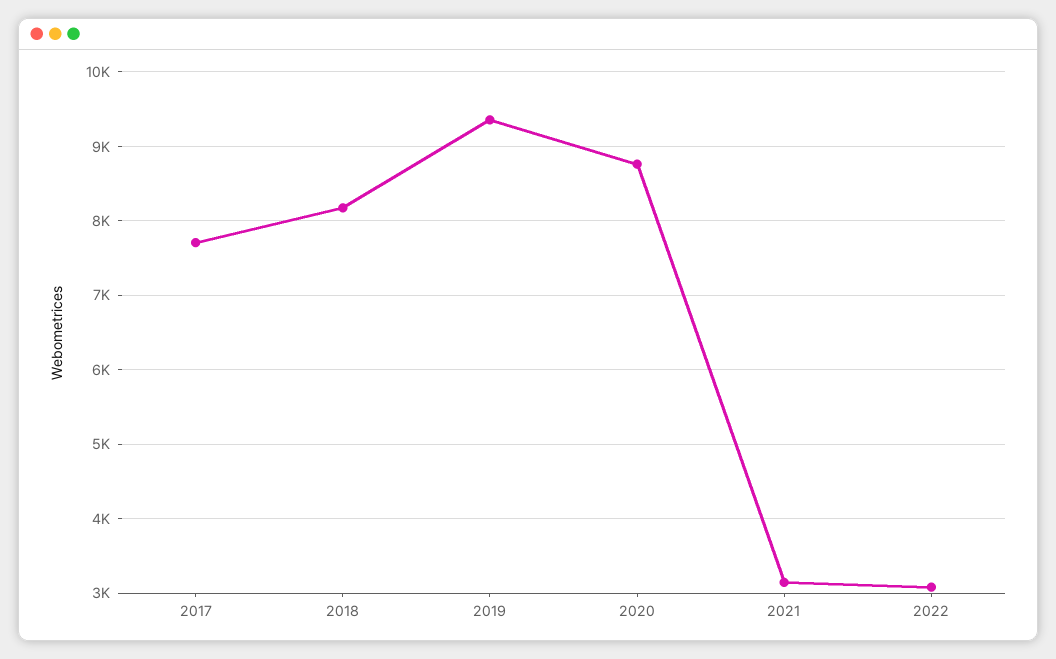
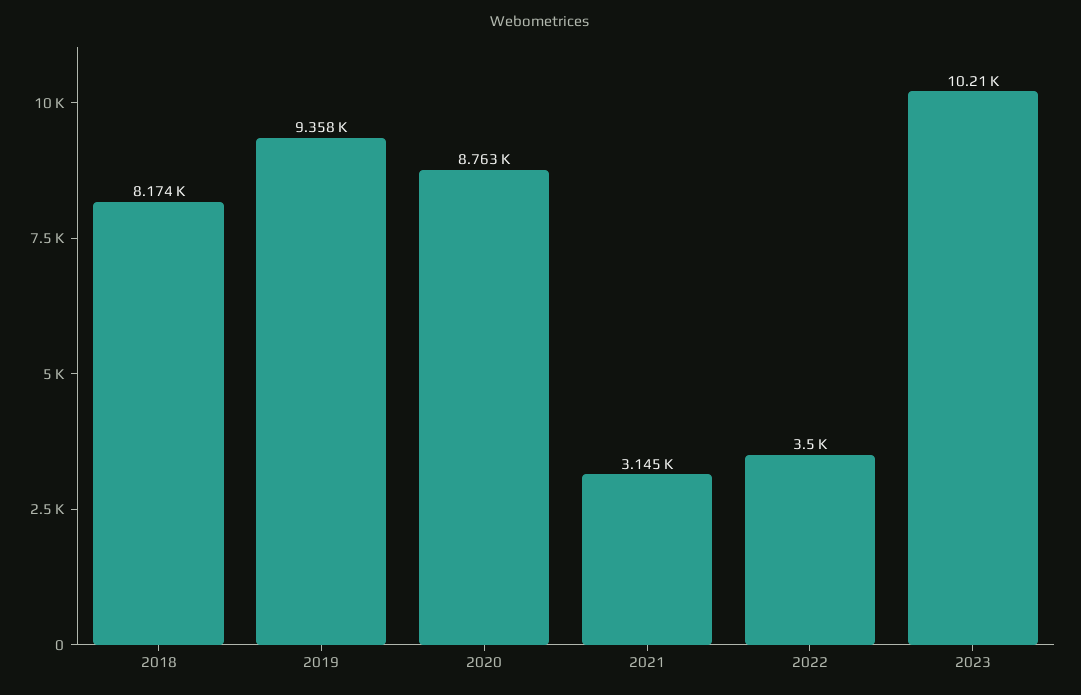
2017: 7700 -> none
2022: 3100 -> 3500
2023: none -> 10210

